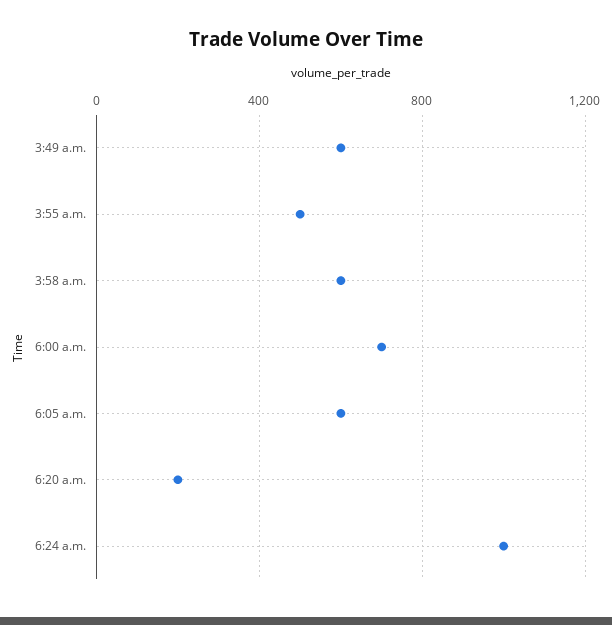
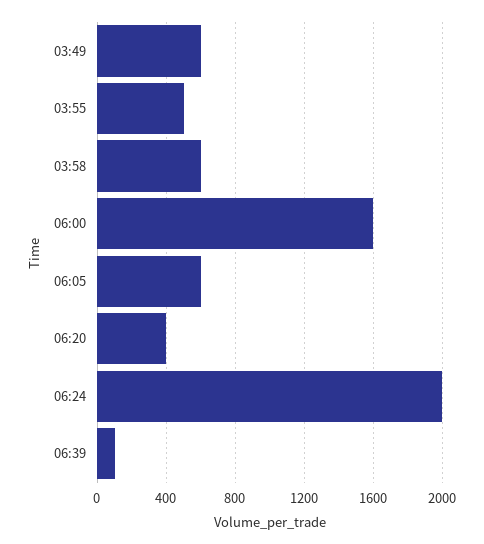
6:00 a.m.: 700 -> 1600
6:20 a.m.: 200 -> 400
6:24 a.m.: 1000 -> 2000
06:39: none -> 100

